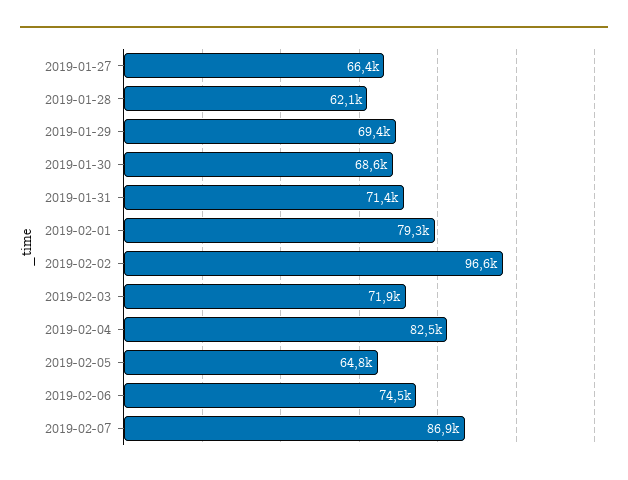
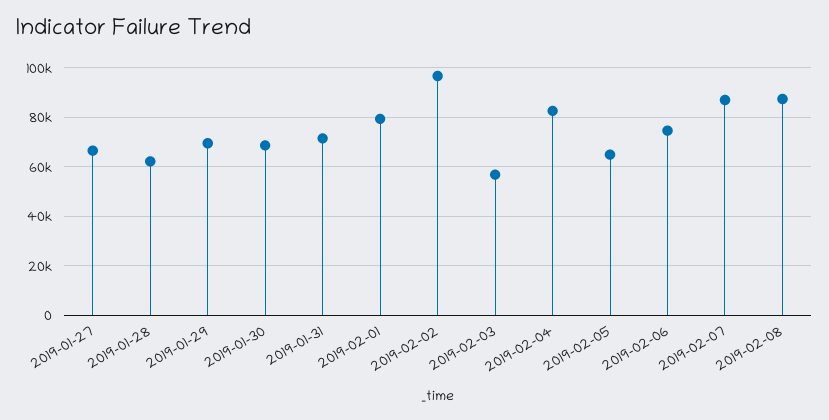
2019-02-03: 71900 -> 57500
2019-02-08: none -> 87500

